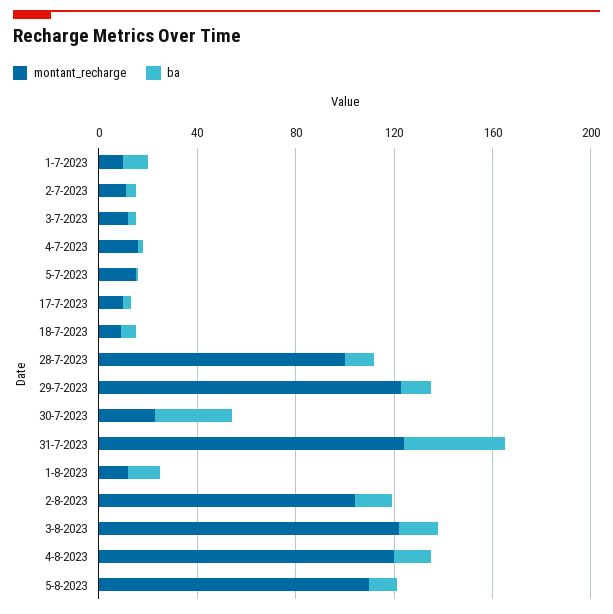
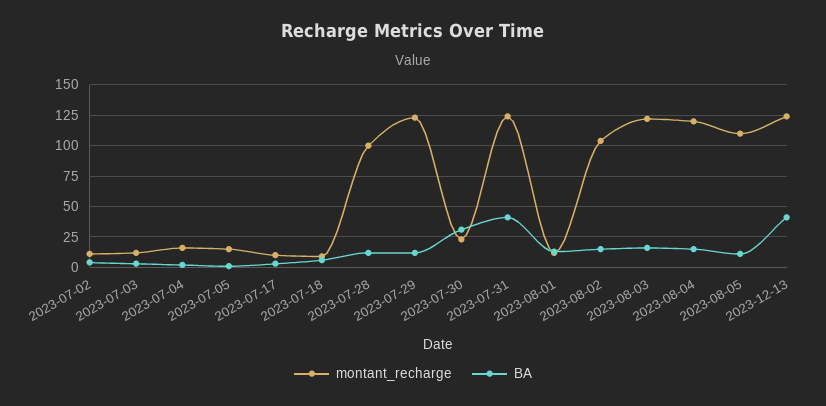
montant_recharge, 1-7-2023: 10 -> none
ba, 1-7-2023: 10 -> none
montant_recharge, 2023-12-13: none -> 125
ba, 2023-12-13: none -> 40

